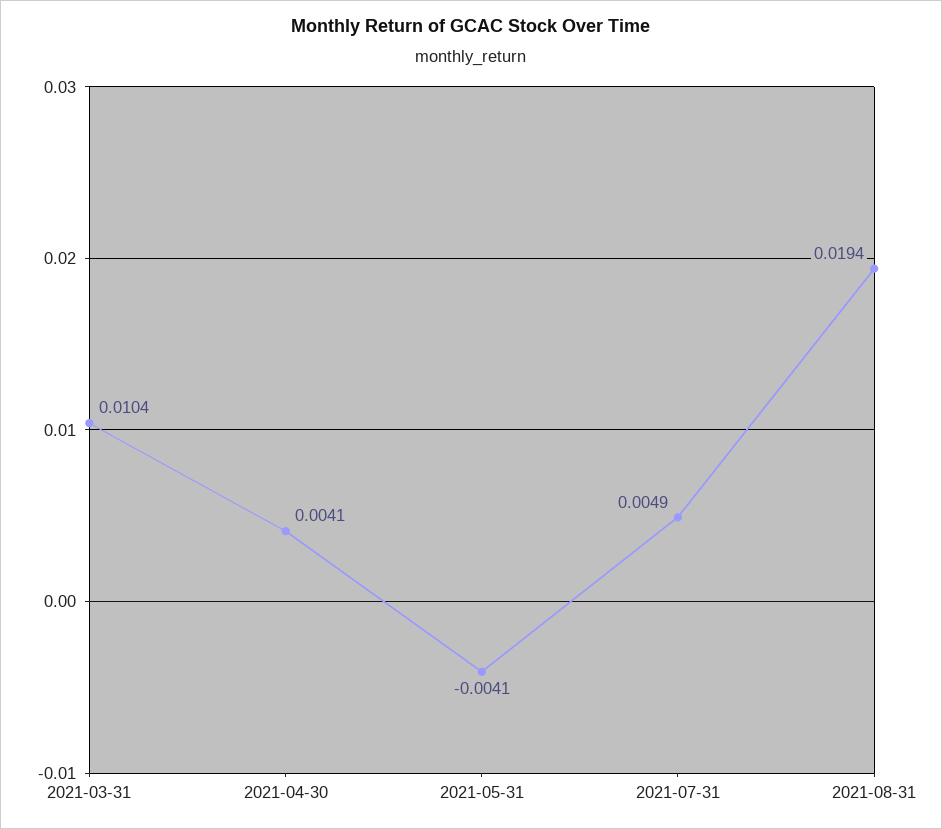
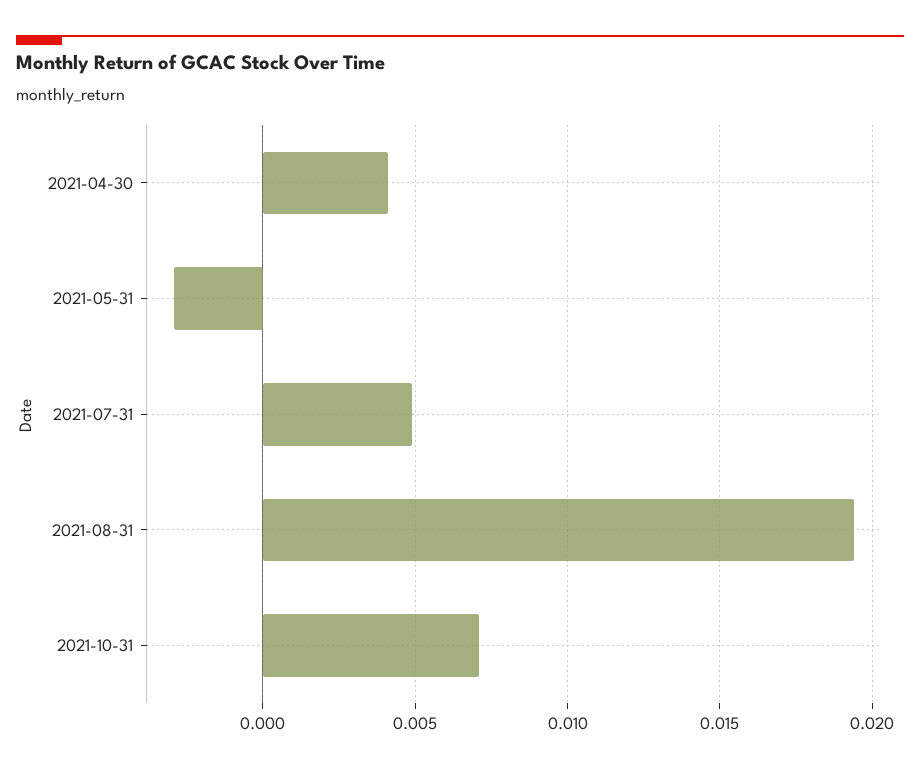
2021-03-31: 0.0104 -> none
2021-05-31: -0.0041 -> -0.003
2021-10-31: none -> 0.007

